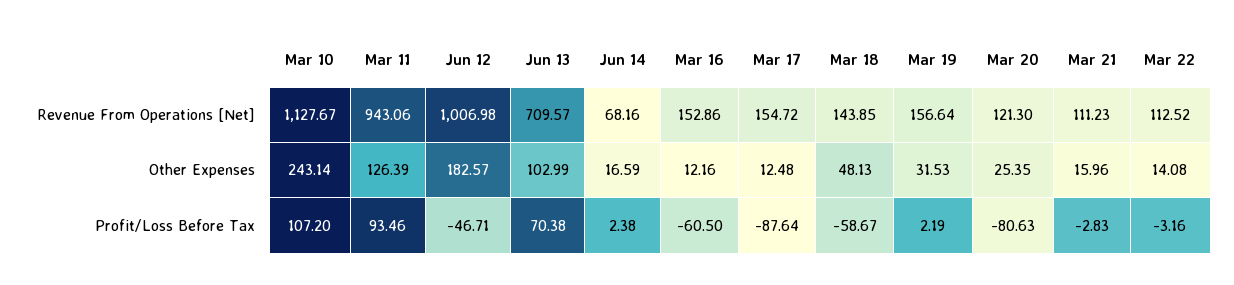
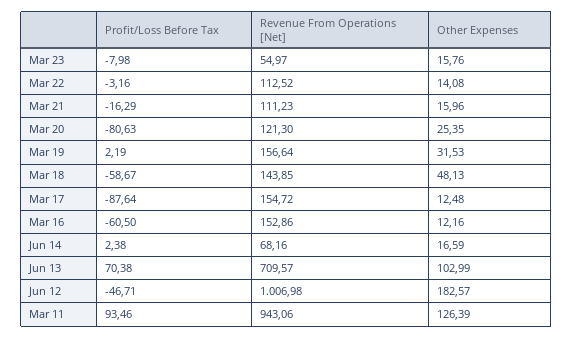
Mar 10, Revenue From Operations [Net]: 1127.67 -> none
Mar 10, Other Expenses: 243.14 -> none
Mar 10, Profit/Loss Before Tax: 107.2 -> none
Mar 21, Profit/Loss Before Tax: -2.83 -> -16.29
Mar 23, Profit/Loss Before Tax: none -> -7.98
Mar 23, Revenue From Operations [Net]: none -> 54.97
Mar 23, Other Expenses: none -> 15.76

